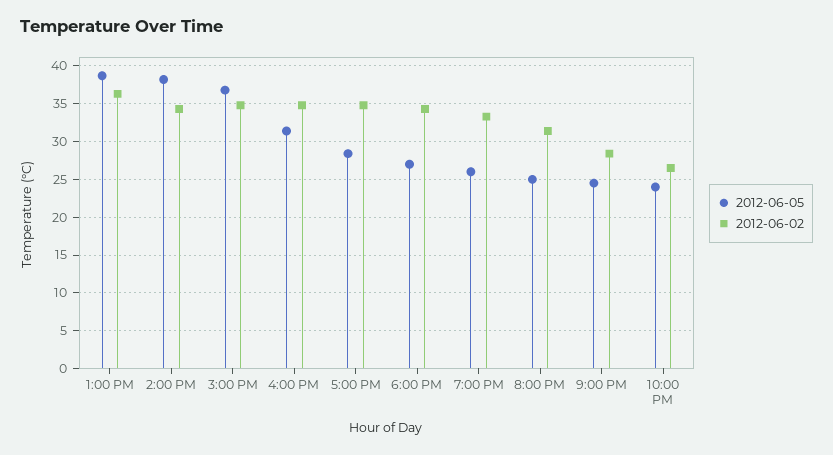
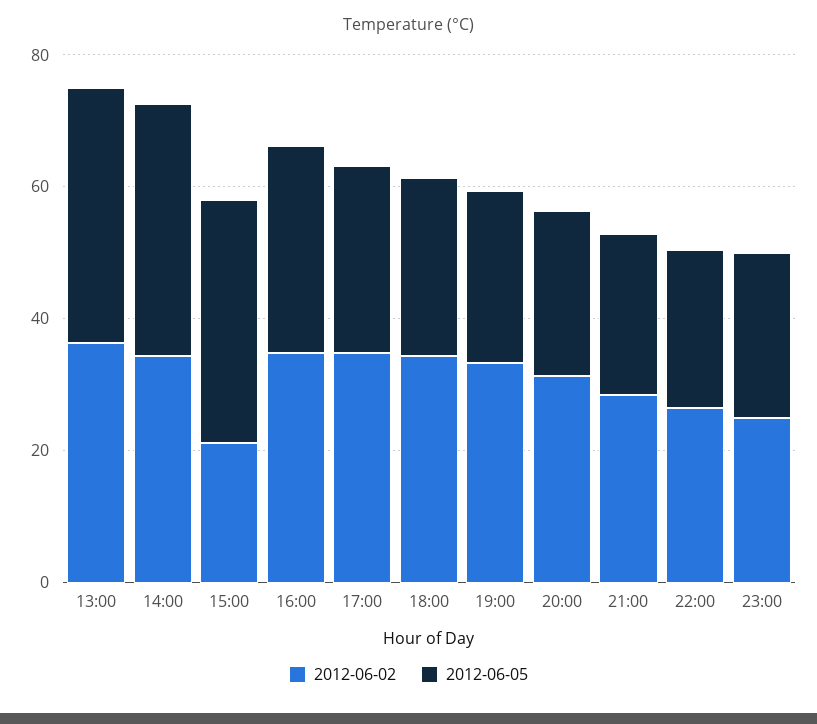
2012-06-02, 3:00 PM: 35 -> 20
2012-06-02, 23:00: none -> 25
2012-06-05, 23:00: none -> 25

